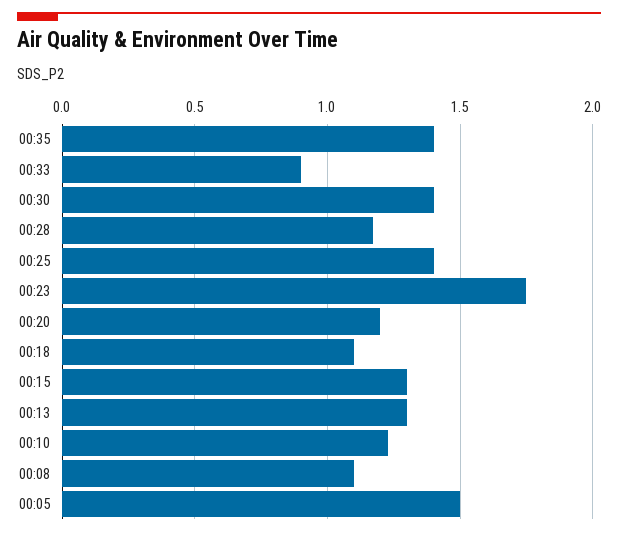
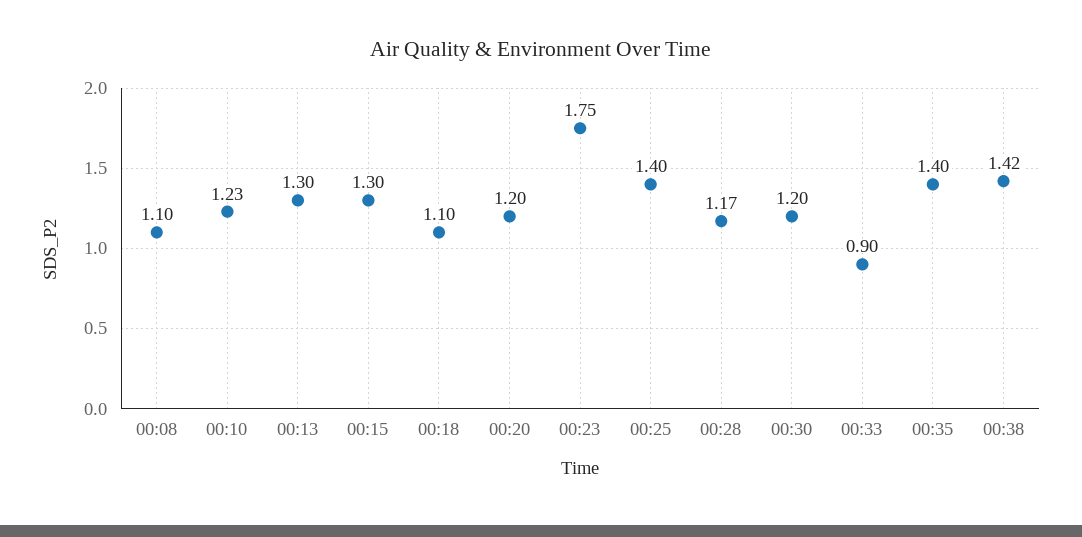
00:30: 1.4 -> 1.2
00:05: 1.5 -> none
00:38: none -> 1.42

